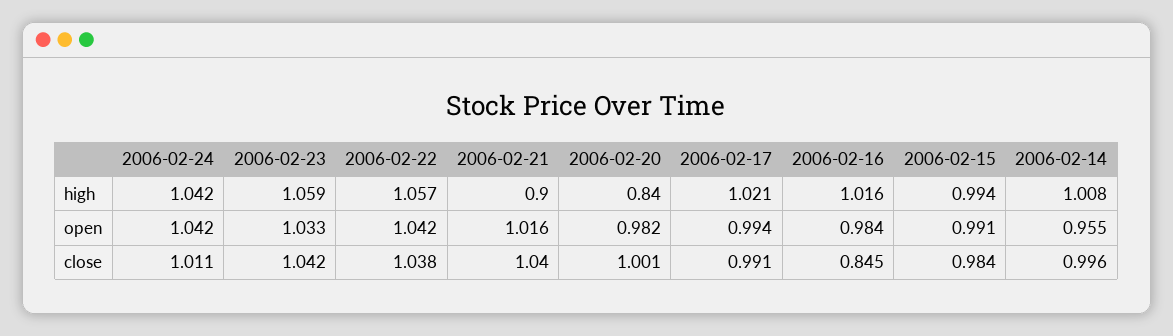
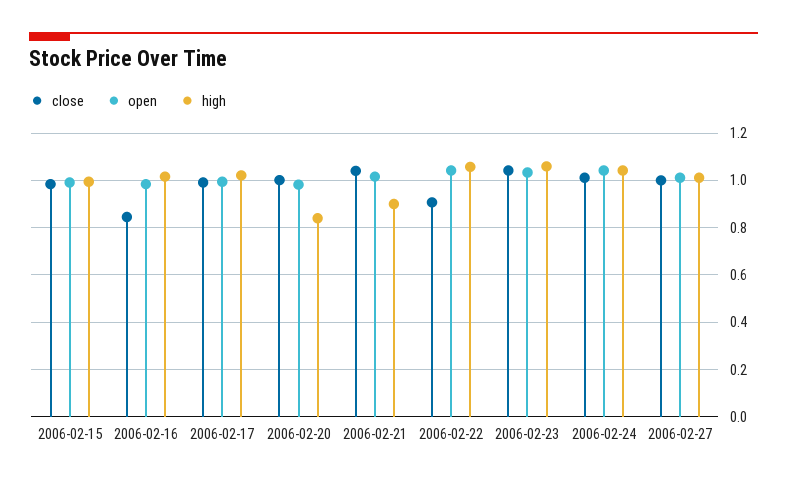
high, 2006-02-14: 1.008 -> none
open, 2006-02-14: 0.955 -> none
close, 2006-02-22: 1.038 -> 0.9
close, 2006-02-14: 0.996 -> none
close, 2006-02-27: none -> 1
open, 2006-02-27: none -> 1
high, 2006-02-27: none -> 1

